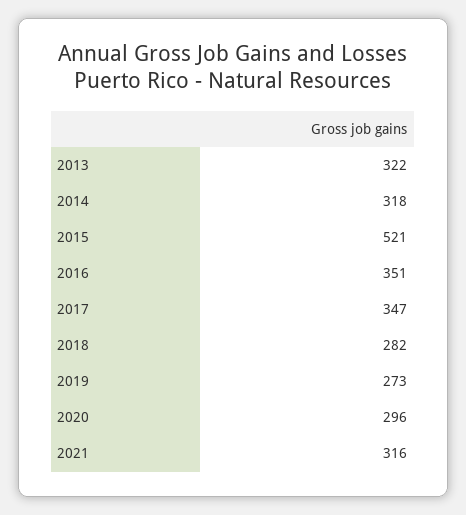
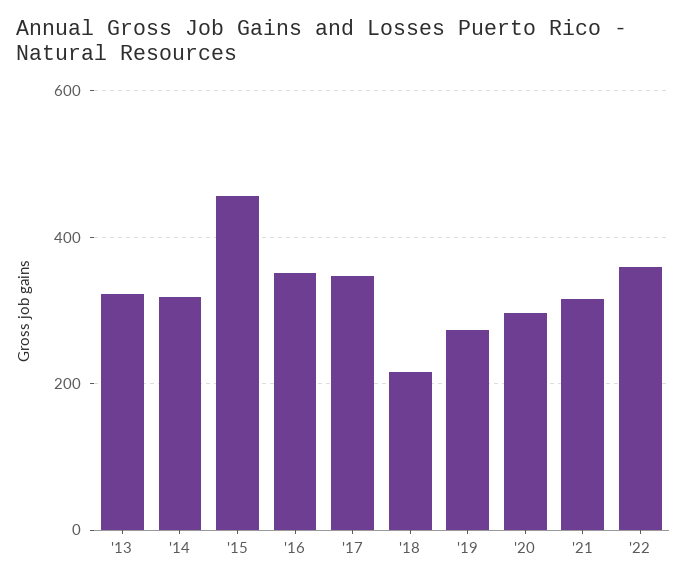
2015: 521 -> 460
2018: 282 -> 220
'22: none -> 360

